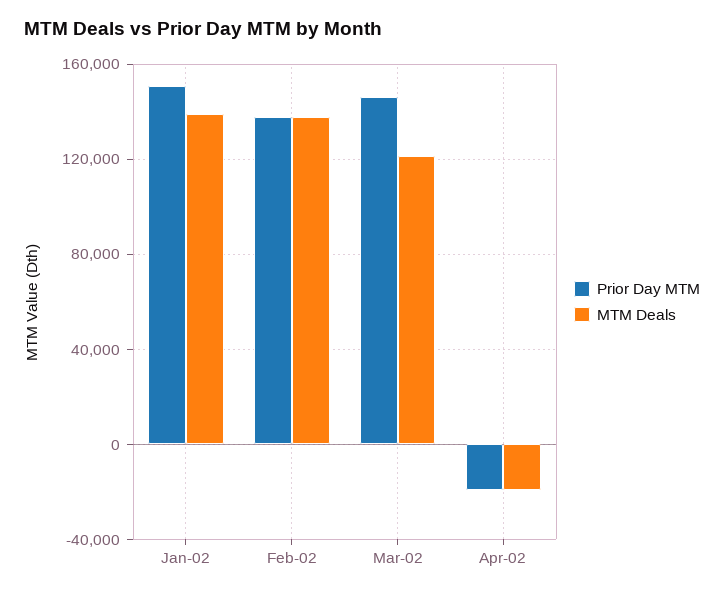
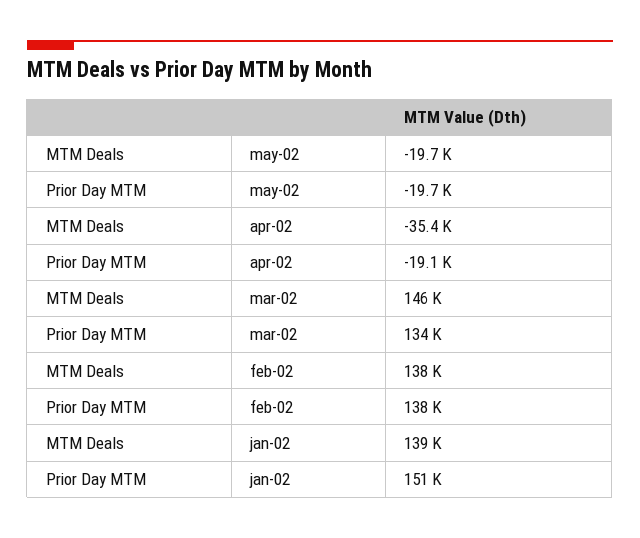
Prior Day MTM, Mar-02: 145000 -> 134000
MTM Deals, Mar-02: 120000 -> 146000
MTM Deals, Apr-02: -20000 -> -35400
MTM Deals, may-02: none -> -19700
Prior Day MTM, may-02: none -> -19700

